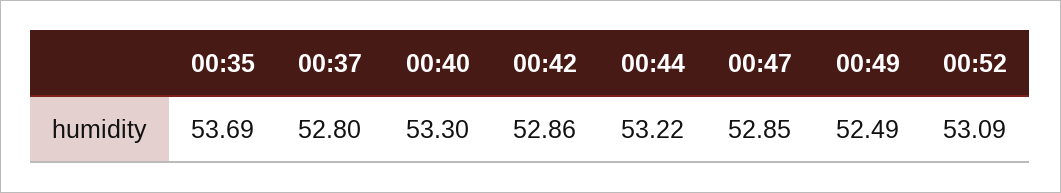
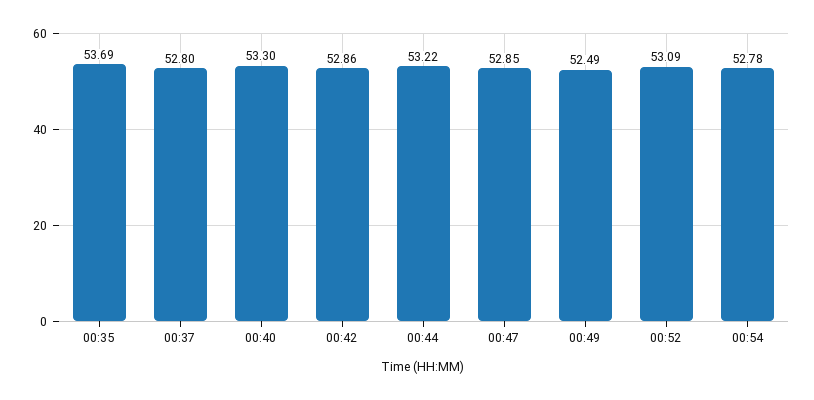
00:54: none -> 52.78

